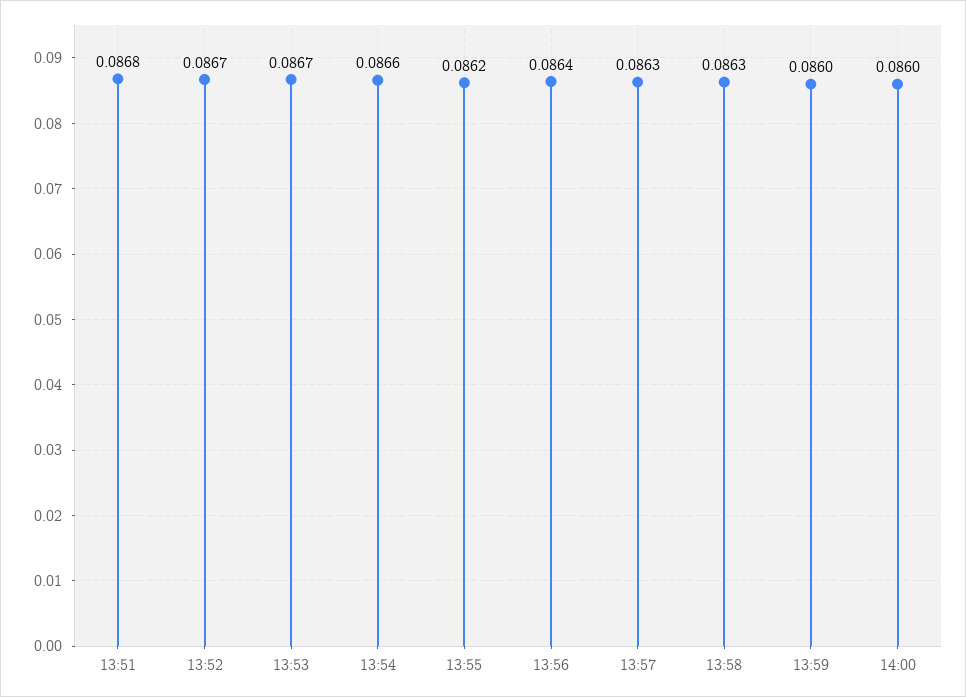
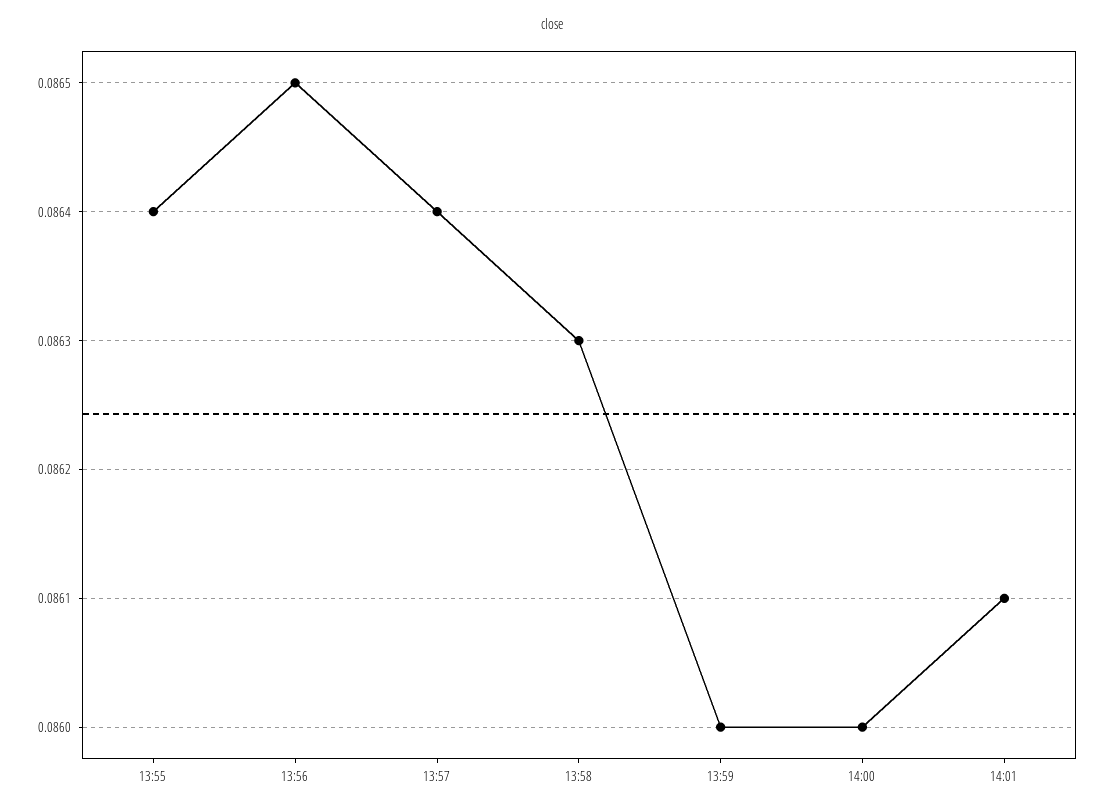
13:51: 0.0868 -> none
13:52: 0.0867 -> none
13:53: 0.0867 -> none
13:54: 0.0866 -> none
13:55: 0.0862 -> 0.0864
13:56: 0.0864 -> 0.0865
13:57: 0.0863 -> 0.0864
14:01: none -> 0.0861

